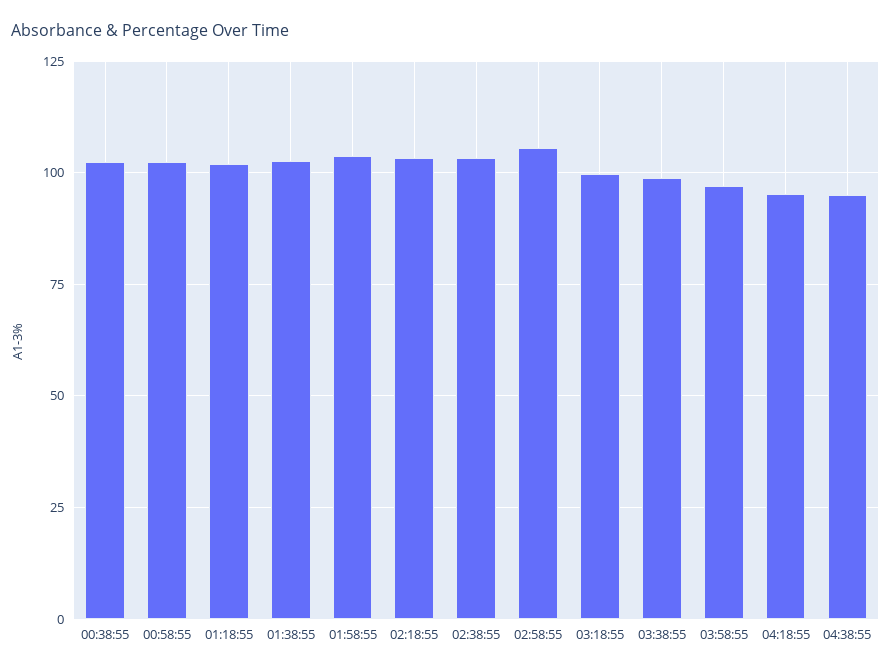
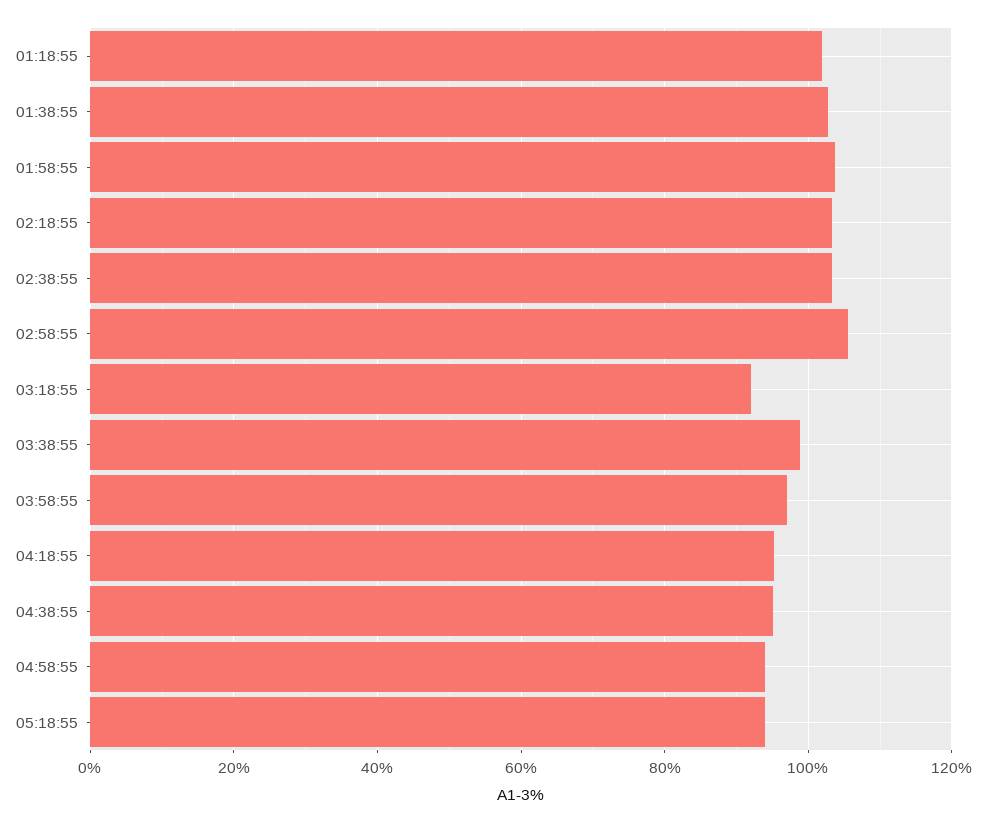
00:38:55: 102.5 -> none
00:58:55: 102.5 -> none
03:18:55: 100 -> 92
04:58:55: none -> 94
05:18:55: none -> 94

